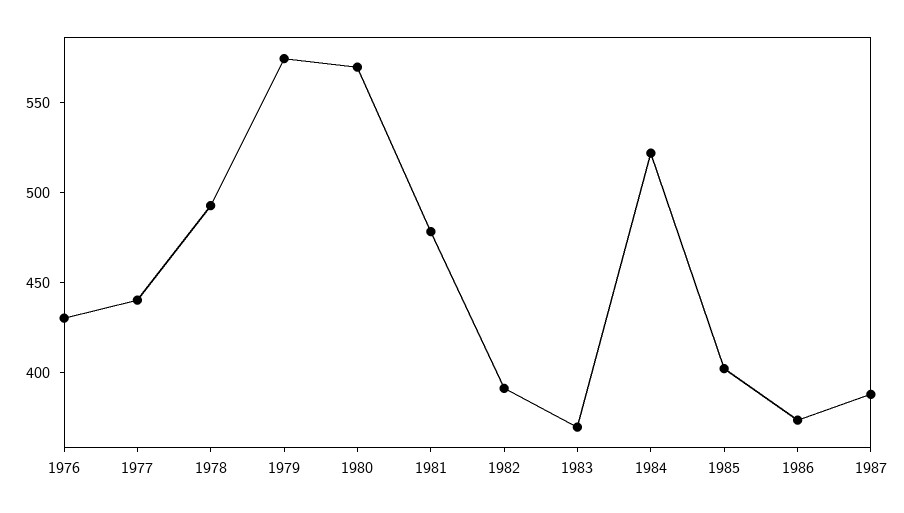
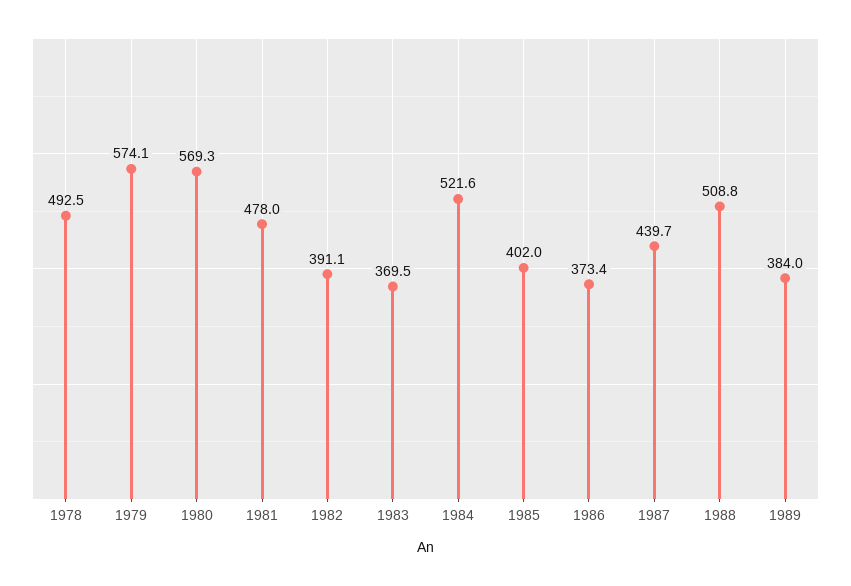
1976: 430 -> none
1977: 440 -> none
1987: 390 -> 439.7
1988: none -> 508.8
1989: none -> 384

